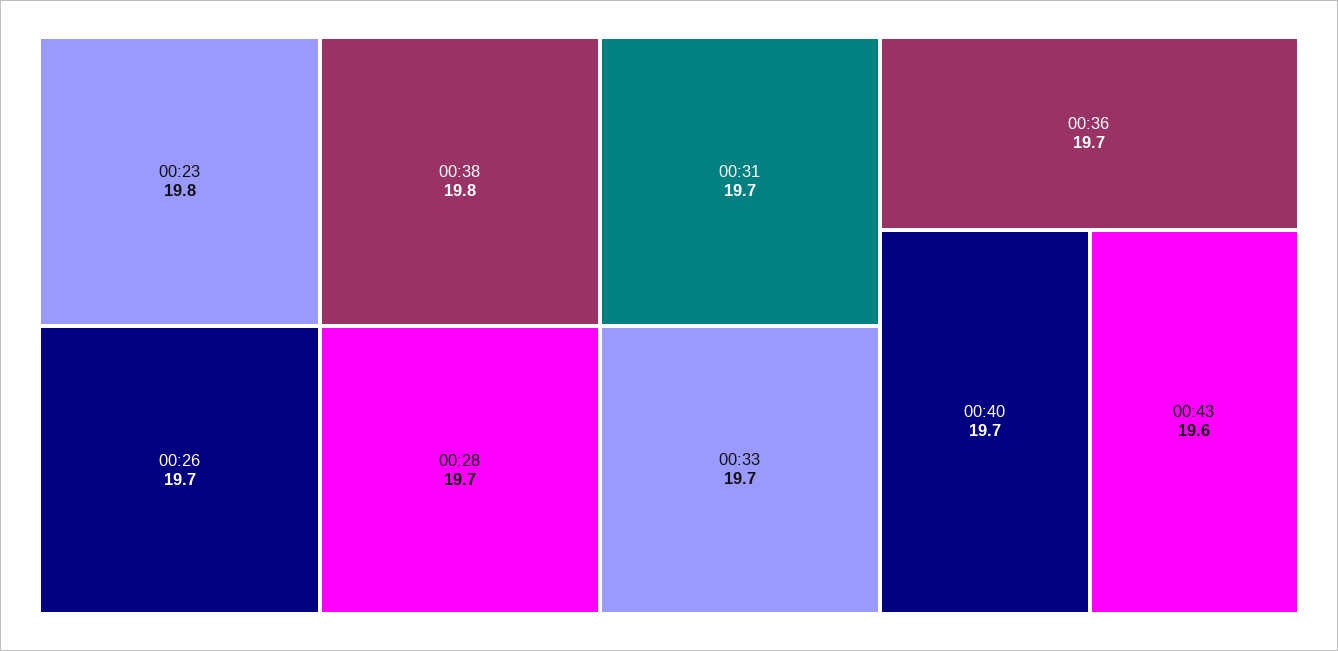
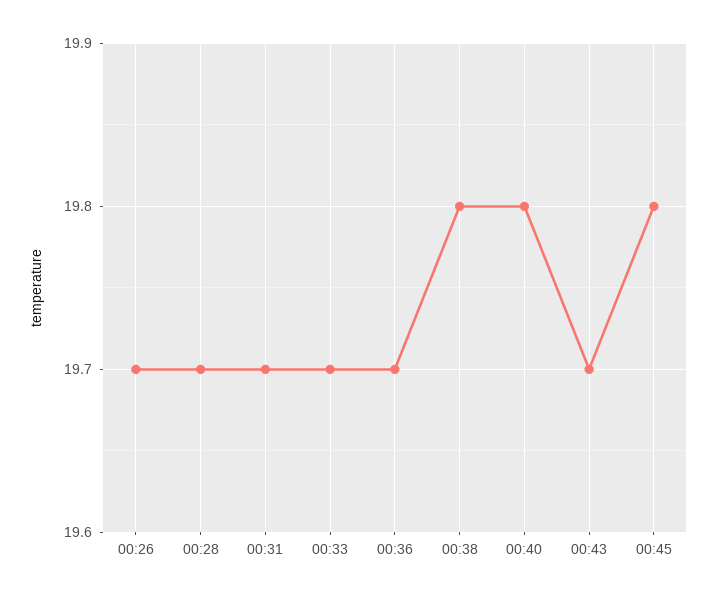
00:23: 19.8 -> none
00:40: 19.7 -> 19.8
00:43: 19.6 -> 19.7
00:45: none -> 19.8

